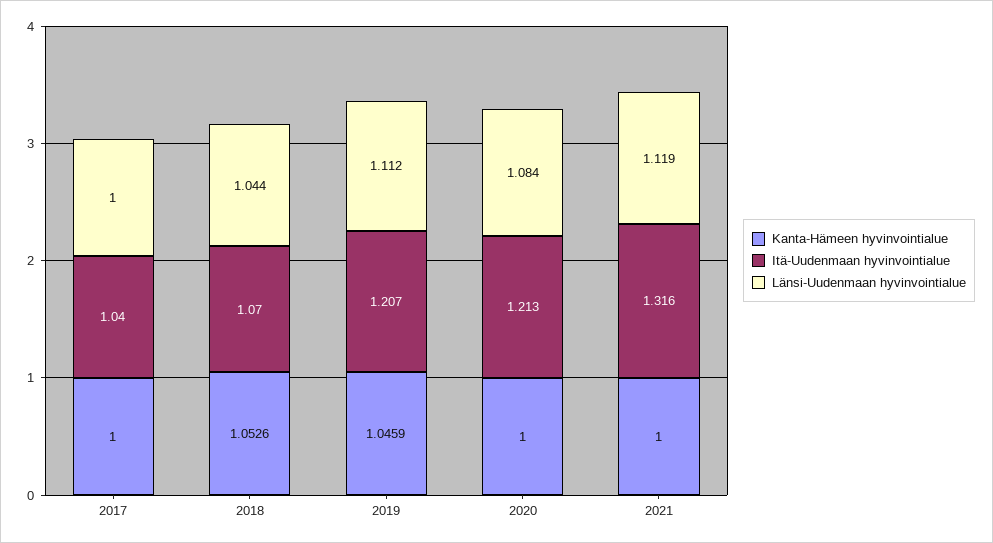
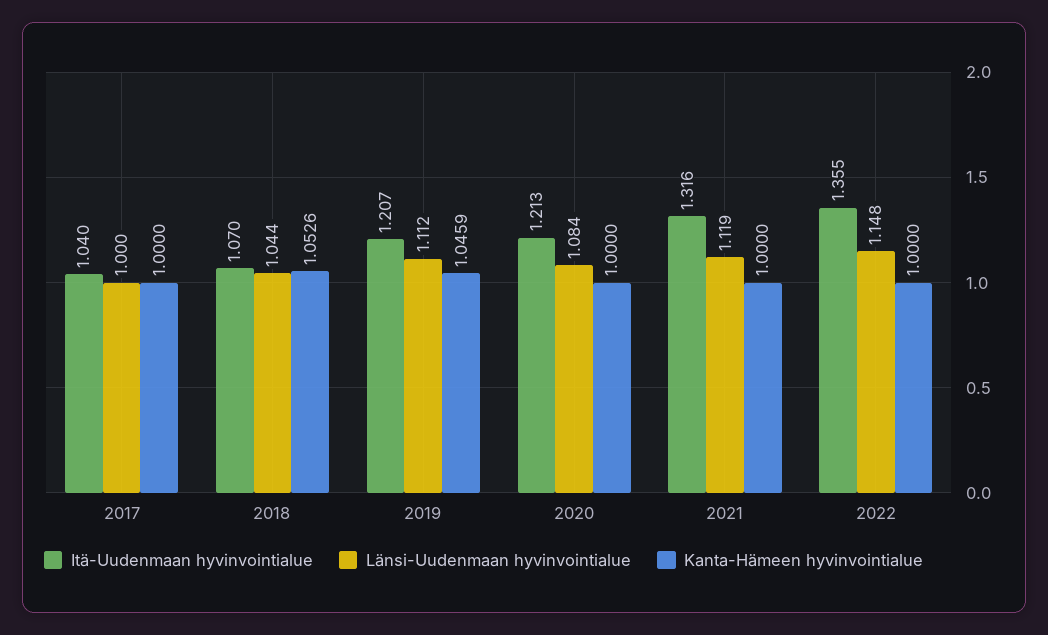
Itä-Uudenmaan hyvinvointialue, 2022: none -> 1.355
Länsi-Uudenmaan hyvinvointialue, 2022: none -> 1.148
Kanta-Hämeen hyvinvointialue, 2022: none -> 1

